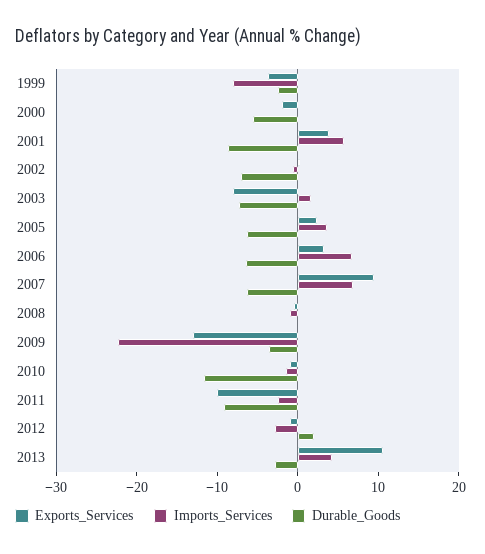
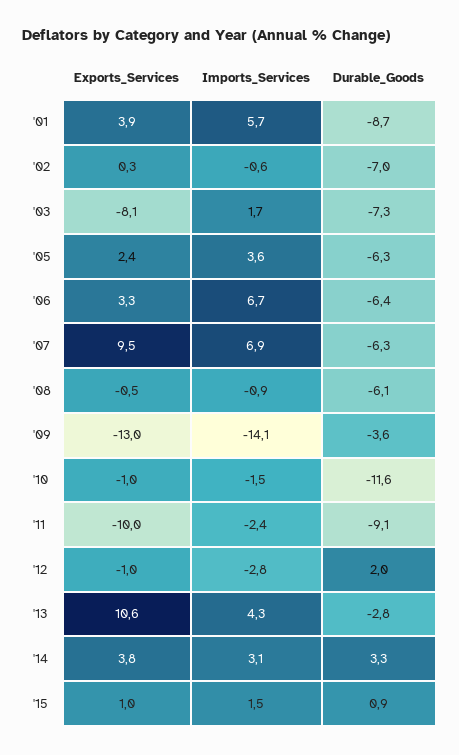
Exports_Services, 1999: -4 -> none
Imports_Services, 1999: -8 -> none
Durable_Goods, 1999: -2 -> none
Exports_Services, 2000: -2 -> none
Imports_Services, 2000: 0 -> none
Durable_Goods, 2000: -6 -> none
Durable_Goods, 2008: 0 -> -6.1
Imports_Services, 2009: -22 -> -14.1
Exports_Services, '14: none -> 3.8
Imports_Services, '14: none -> 3.1
Durable_Goods, '14: none -> 3.3
Exports_Services, '15: none -> 1
Imports_Services, '15: none -> 1.5
Durable_Goods, '15: none -> 0.9

